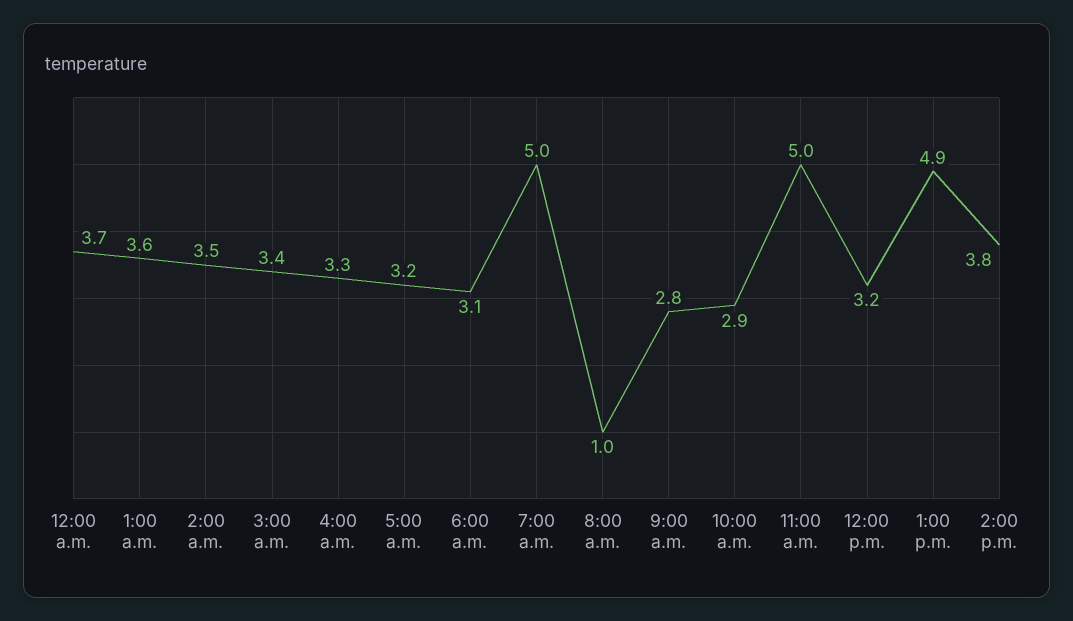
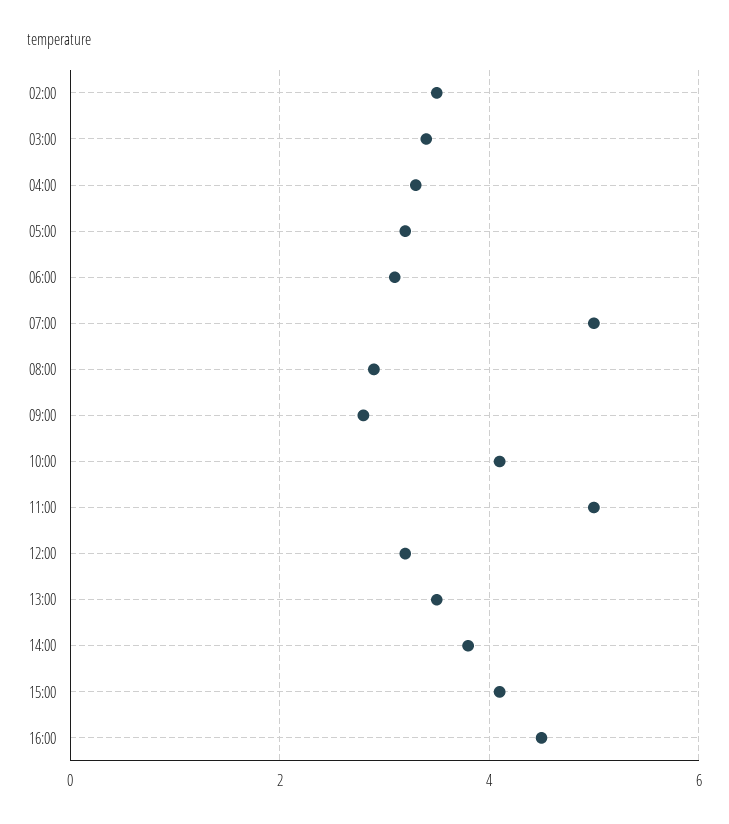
12:00 a.m.: 3.7 -> none
1:00 a.m.: 3.6 -> none
8:00 a.m.: 1 -> 3
10:00 a.m.: 2.9 -> 4
1:00 p.m.: 4.9 -> 3.5
15:00: none -> 4
16:00: none -> 4.5

